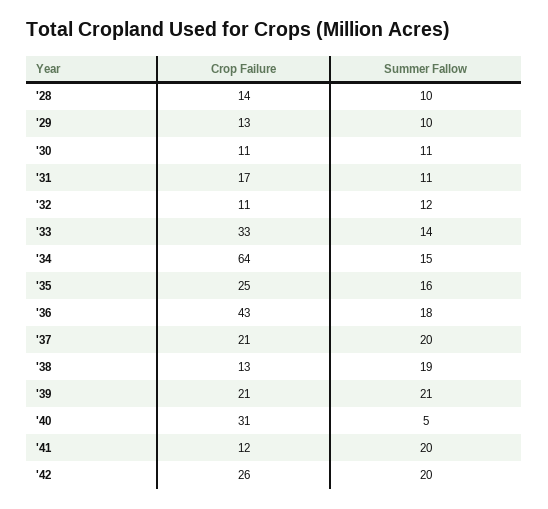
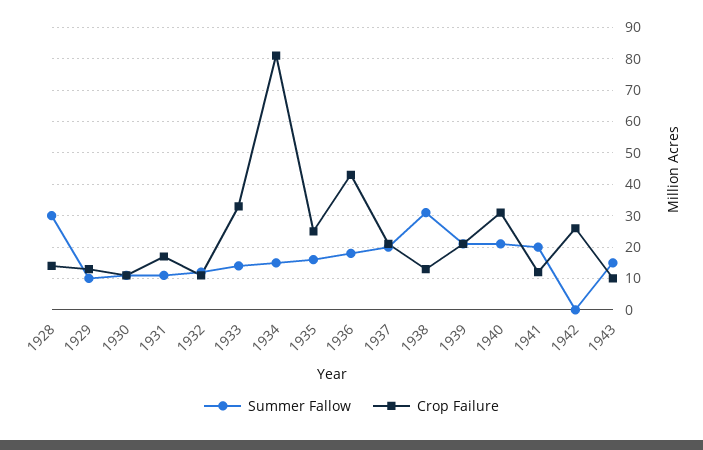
Summer Fallow, '28: 10 -> 30
Crop Failure, '34: 64 -> 80
Summer Fallow, '38: 19 -> 30
Summer Fallow, '40: 5 -> 20
Summer Fallow, '42: 20 -> 0
Summer Fallow, 1943: none -> 15
Crop Failure, 1943: none -> 10

